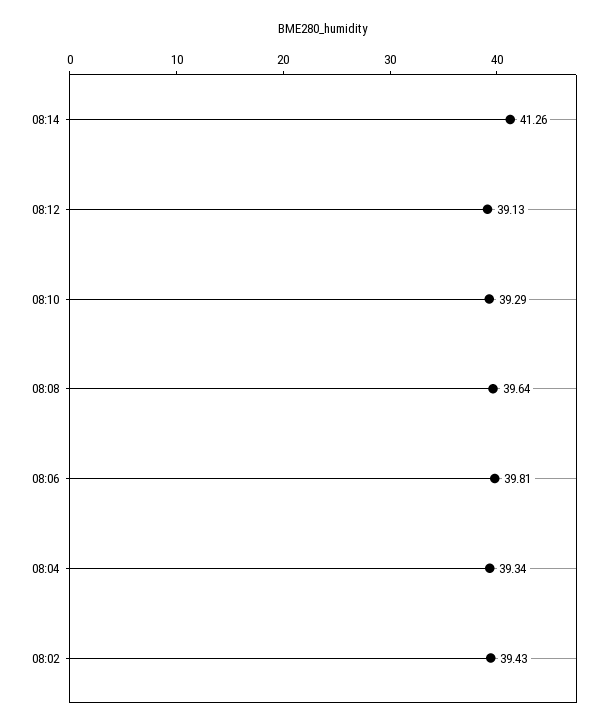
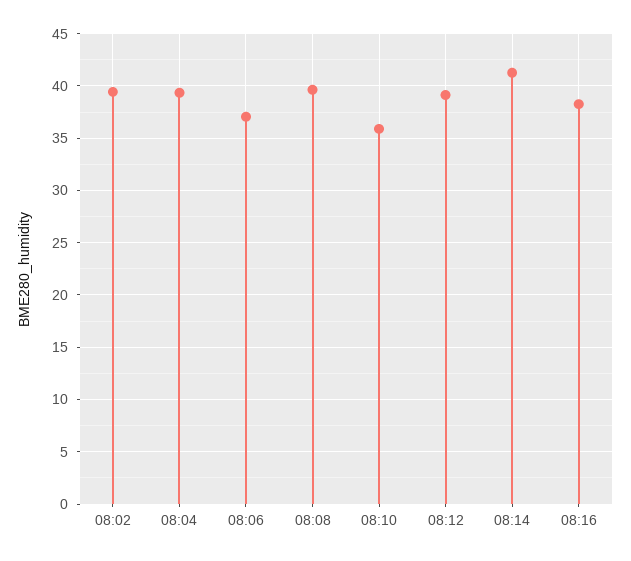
08:10: 39.29 -> 36
08:06: 39.81 -> 37
08:16: none -> 38

